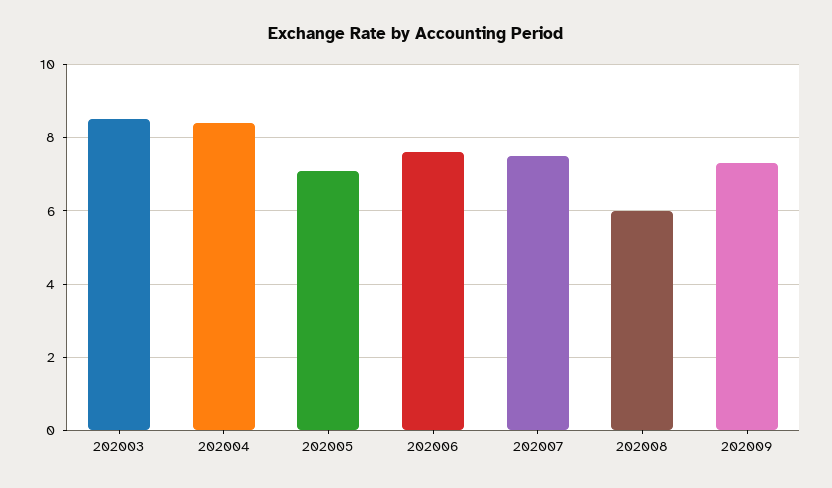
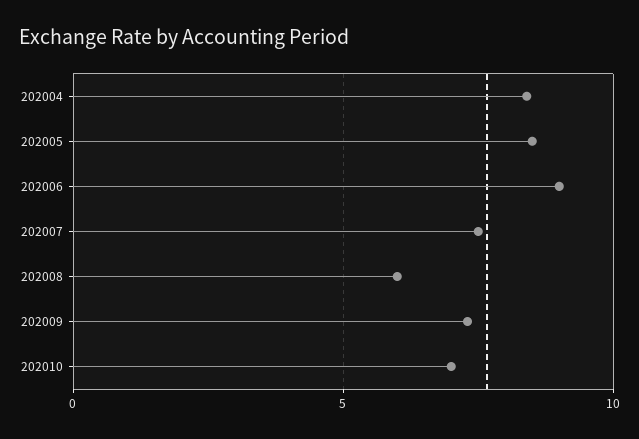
202003: 8.5 -> none
202005: 7 -> 8.5
202006: 7.5 -> 9
202010: none -> 7

